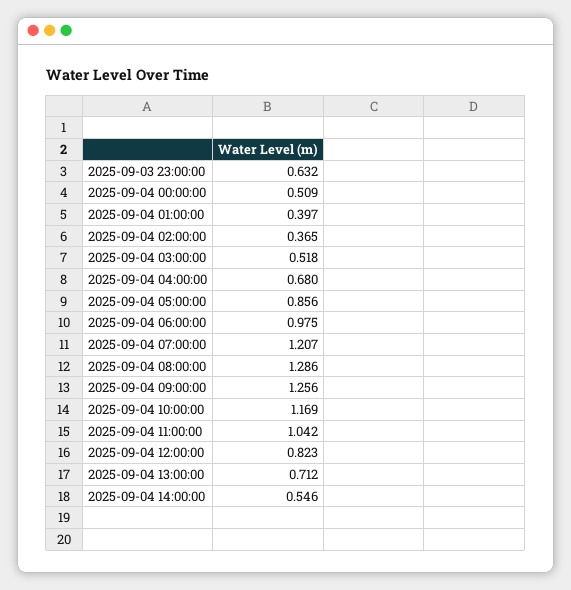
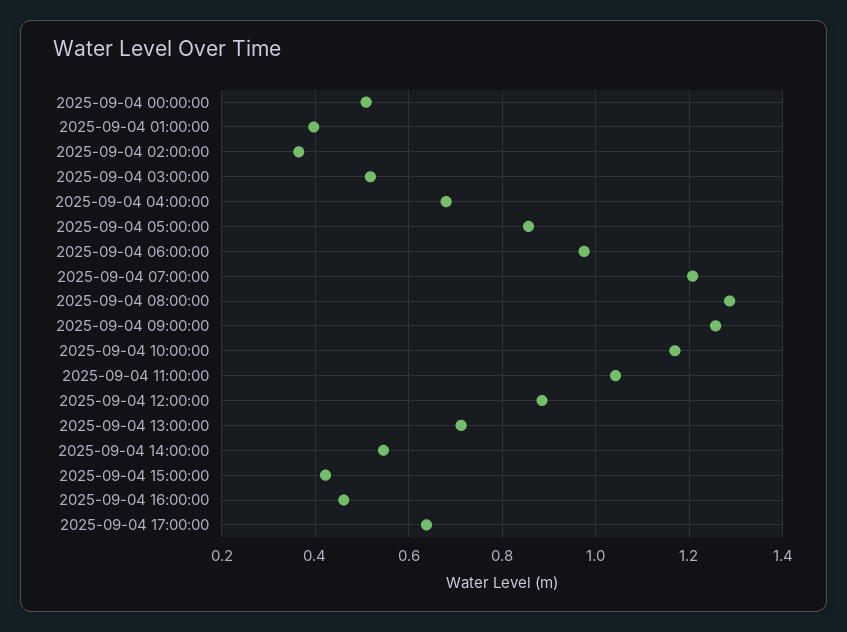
2025-09-03 23:00:00: 0.632 -> none
2025-09-04 12:00:00: 0.823 -> 0.88
2025-09-04 15:00:00: none -> 0.42
2025-09-04 16:00:00: none -> 0.46
2025-09-04 17:00:00: none -> 0.64

